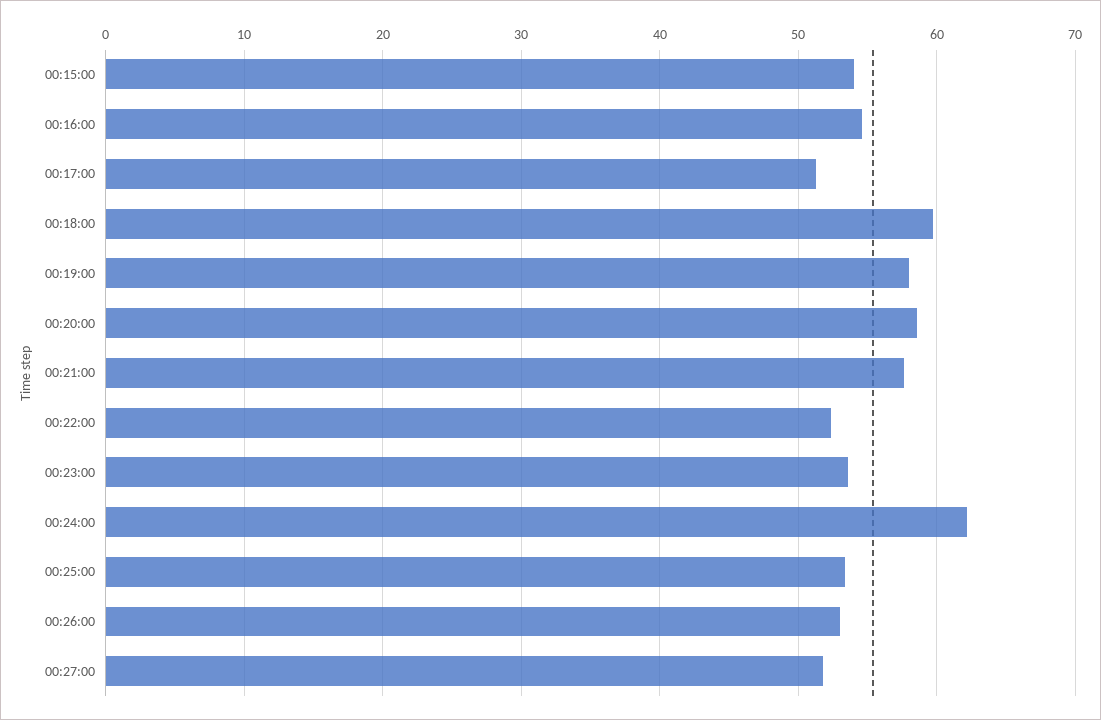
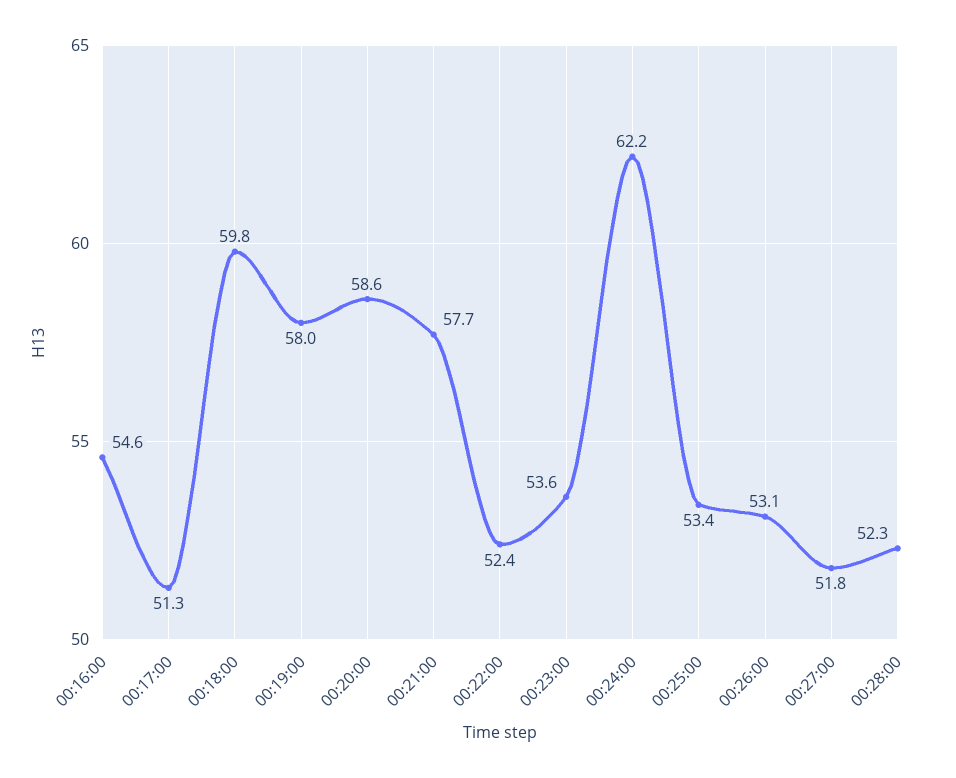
00:15:00: 54 -> none
00:28:00: none -> 52.3

